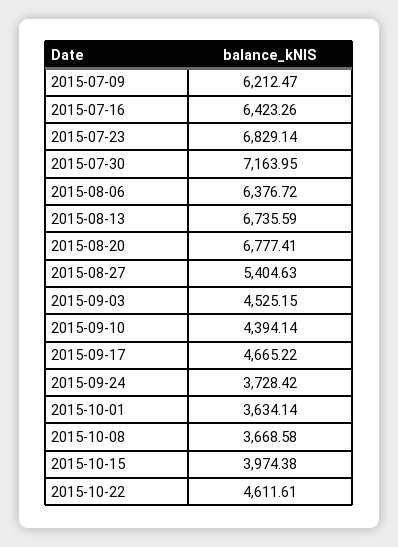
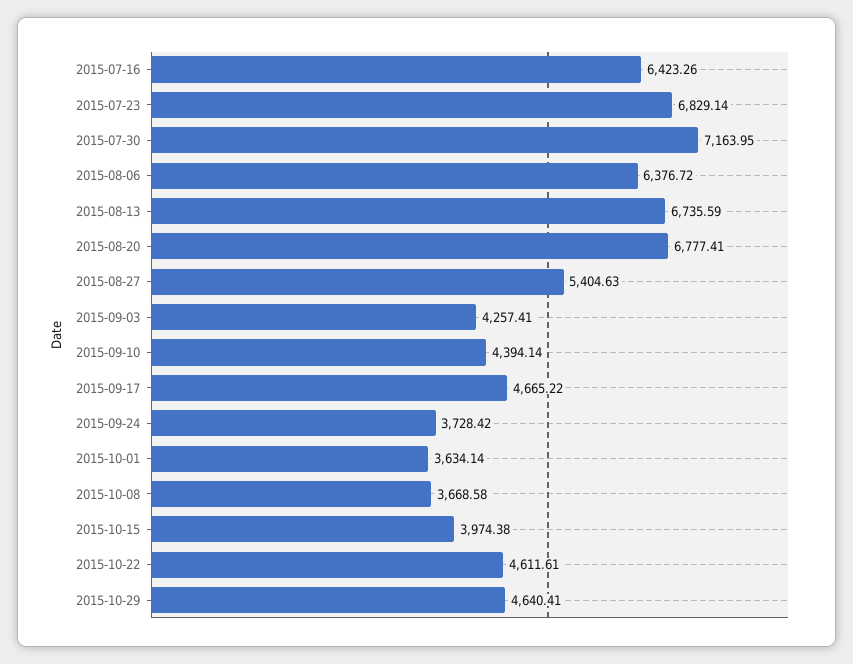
2015-07-09: 6212.47 -> none
2015-09-03: 4525.15 -> 4257.41
2015-10-29: none -> 4640.41

